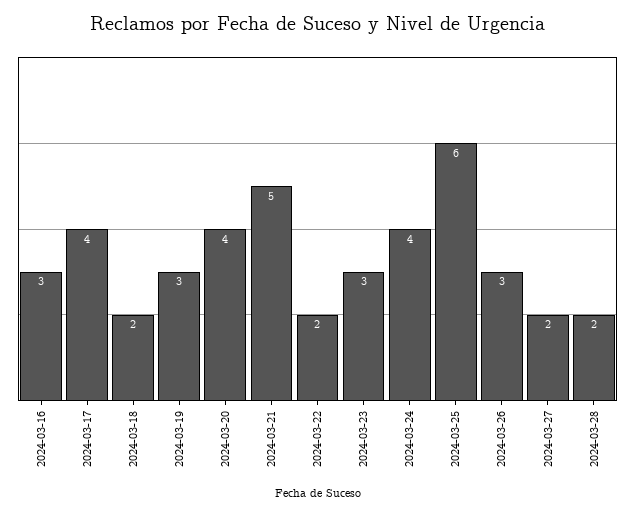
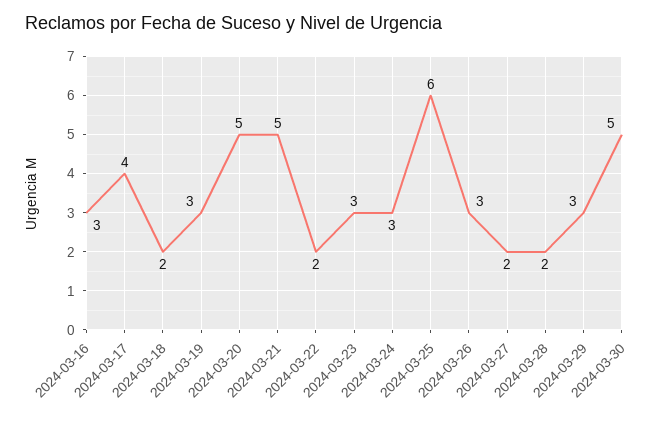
2024-03-20: 4 -> 5
2024-03-24: 4 -> 3
2024-03-29: none -> 3
2024-03-30: none -> 5

